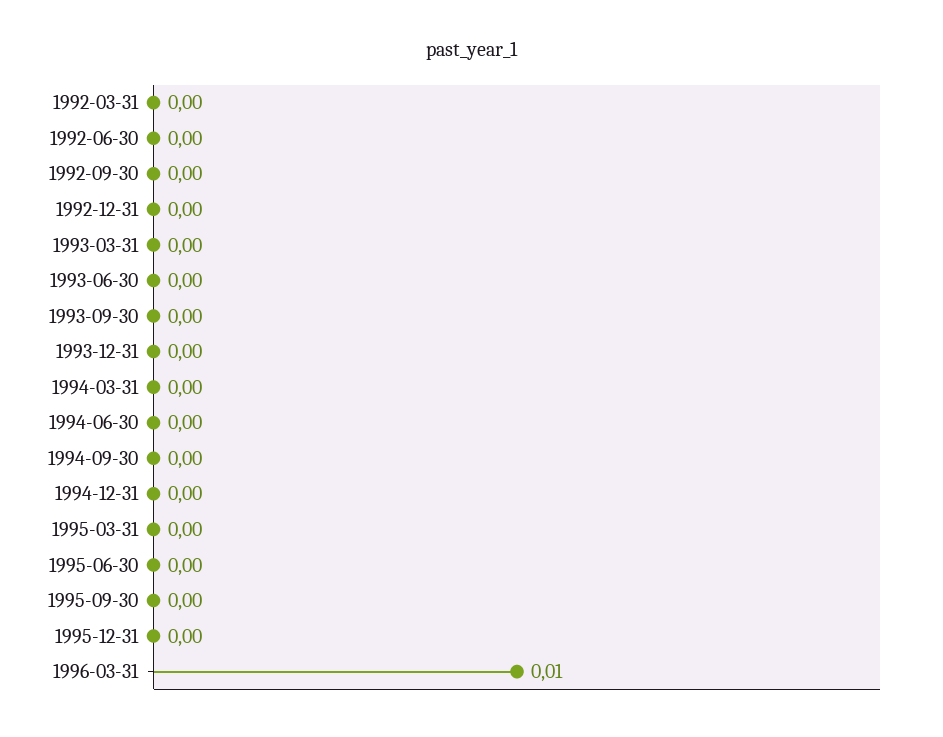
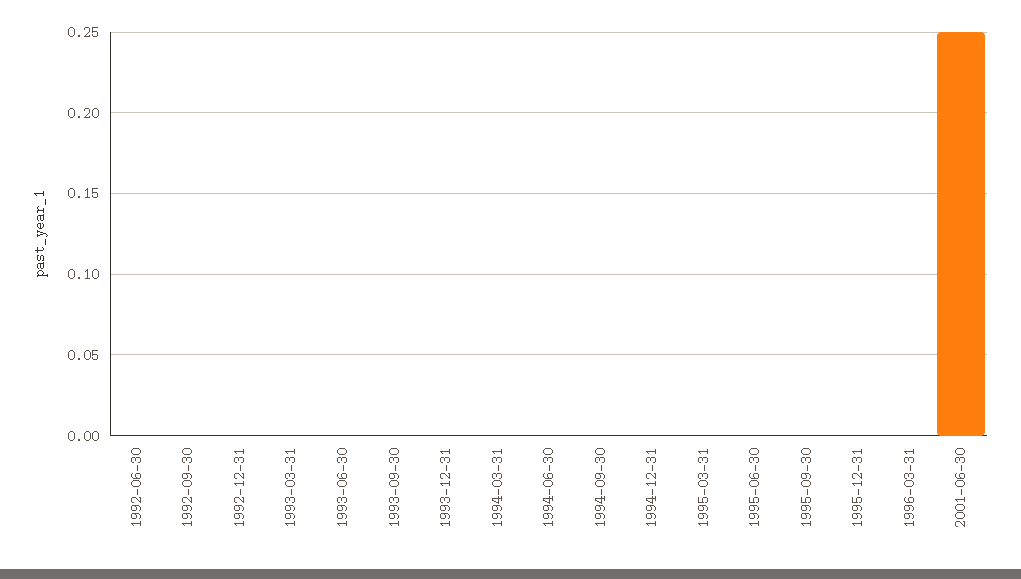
1992-03-31: 0 -> none
1996-03-31: 0.01 -> 0
2001-06-30: none -> 0.25

